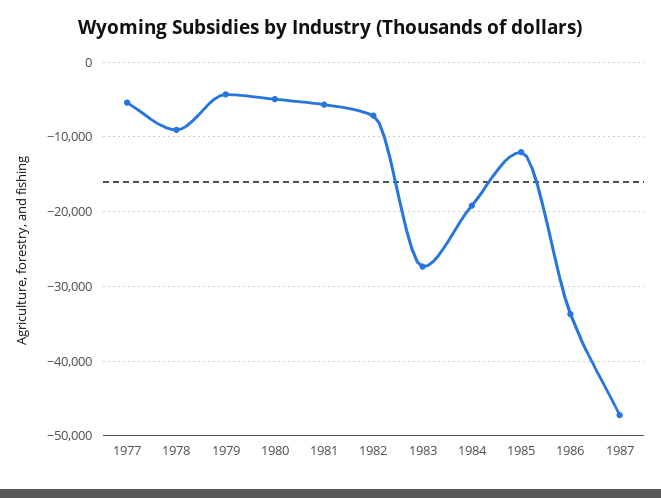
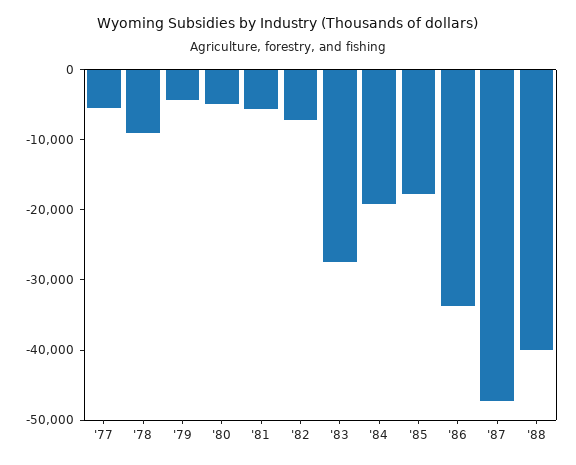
1985: -12000 -> -18000
'88: none -> -40000

